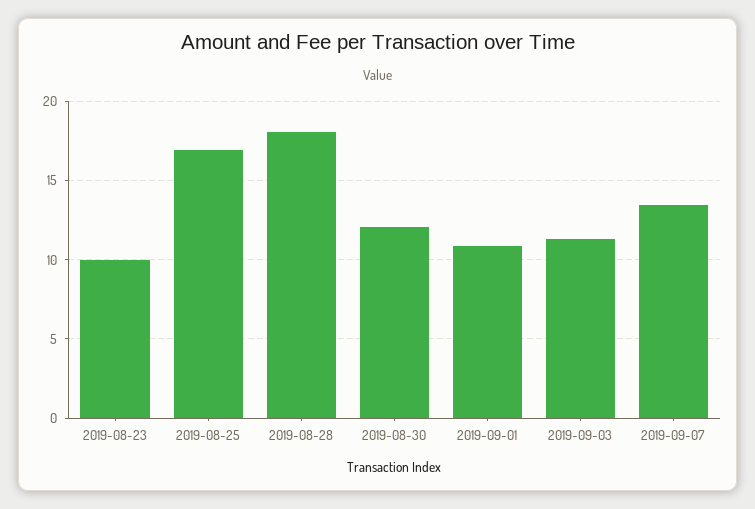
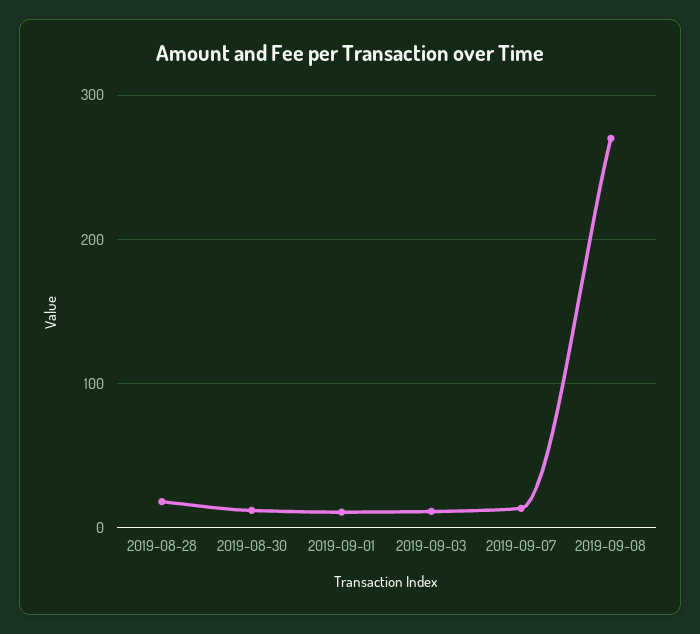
2019-08-23: 10 -> none
2019-08-25: 17 -> none
2019-09-08: none -> 270

